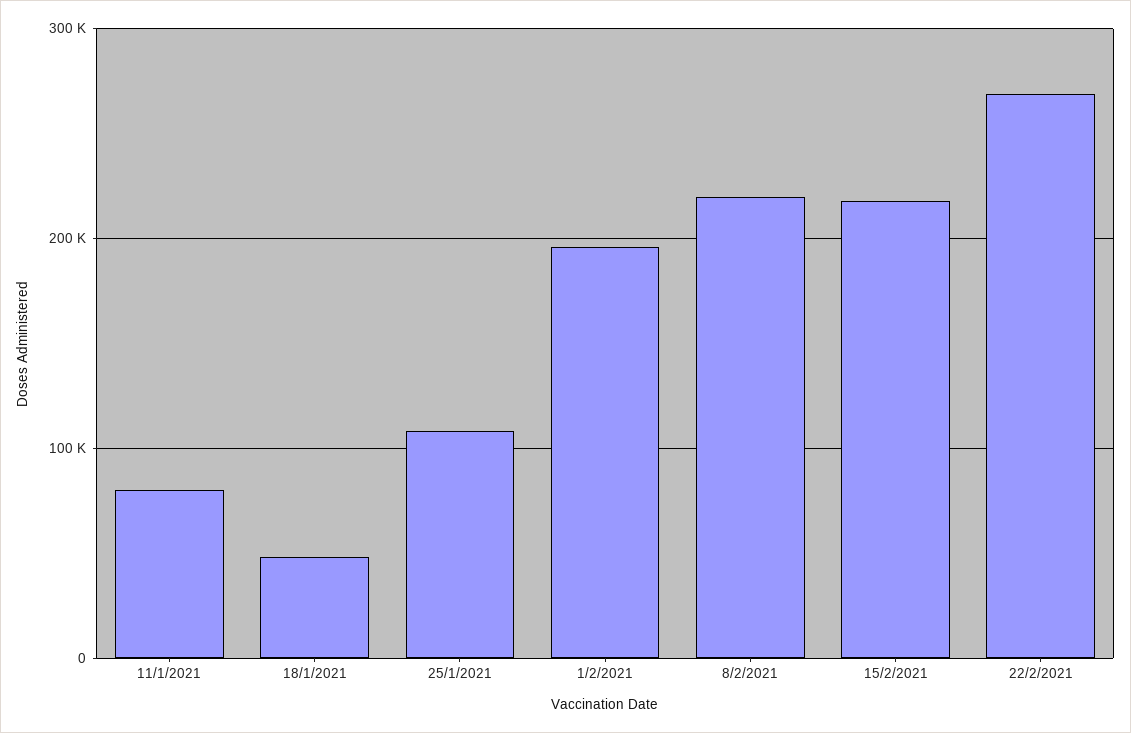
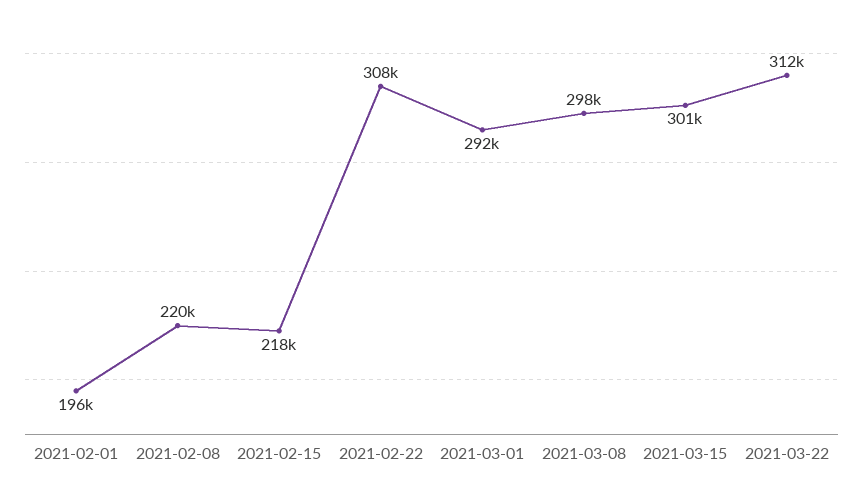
11/1/2021: 80000 -> none
18/1/2021: 50000 -> none
25/1/2021: 110000 -> none
22/2/2021: 270000 -> 308000
2021-03-01: none -> 292000
2021-03-08: none -> 298000
2021-03-15: none -> 301000
2021-03-22: none -> 312000

